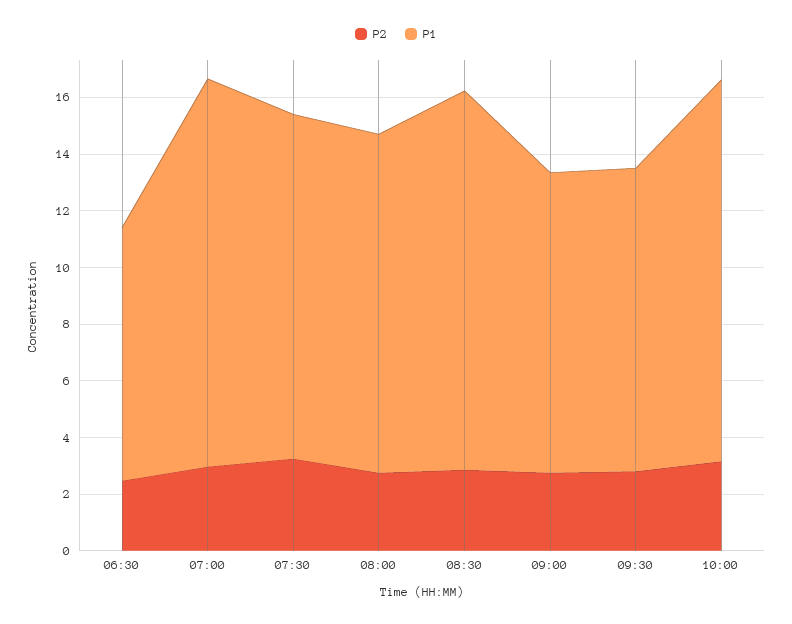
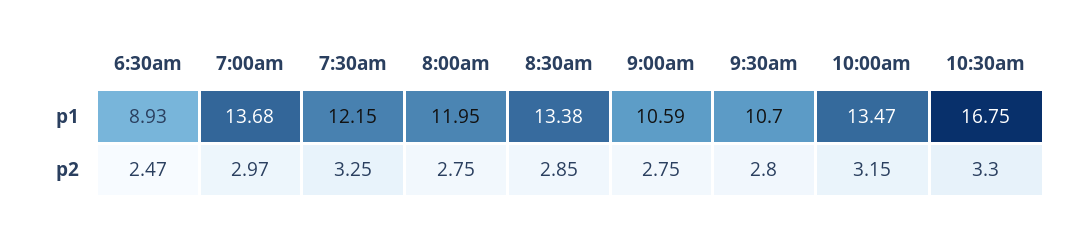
P1, 10:30am: none -> 16.75
P2, 10:30am: none -> 3.3

